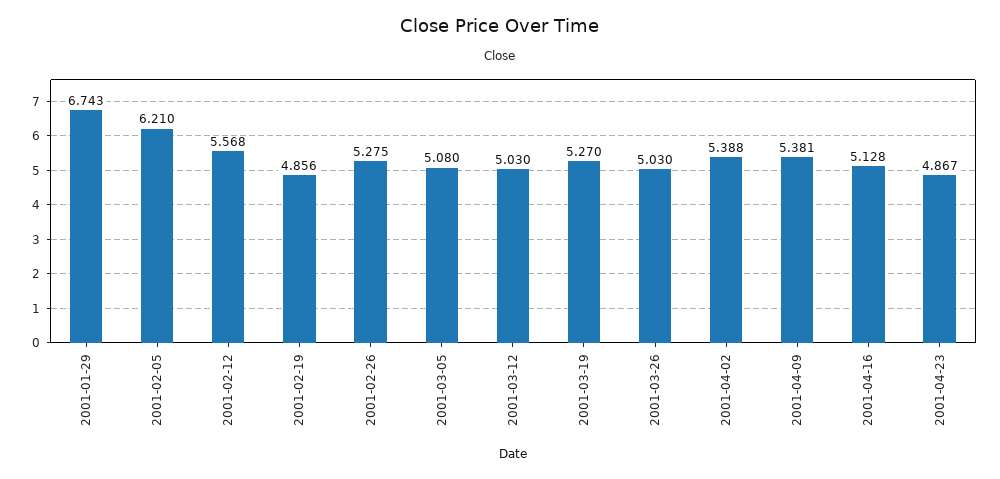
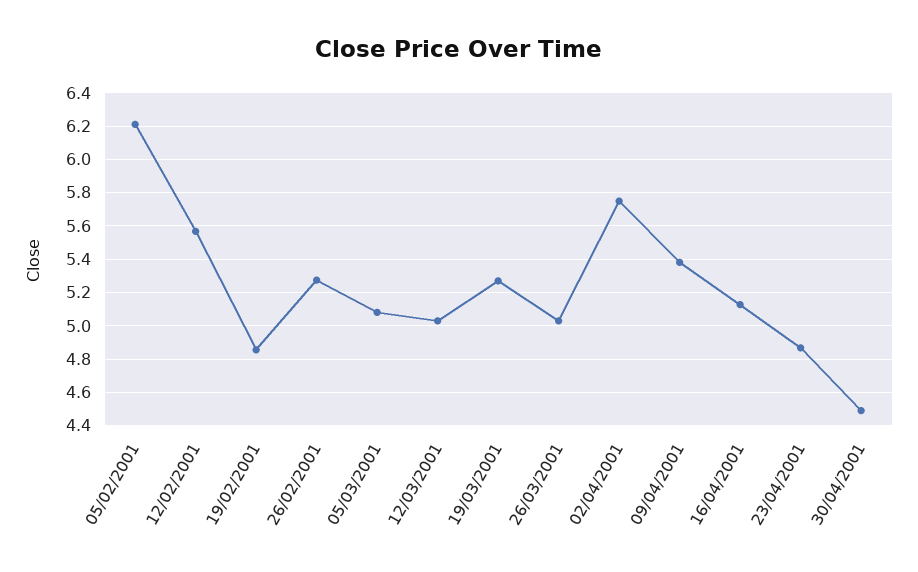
2001-01-29: 6.743 -> none
2001-04-02: 5.388 -> 5.75
30/04/2001: none -> 4.5

